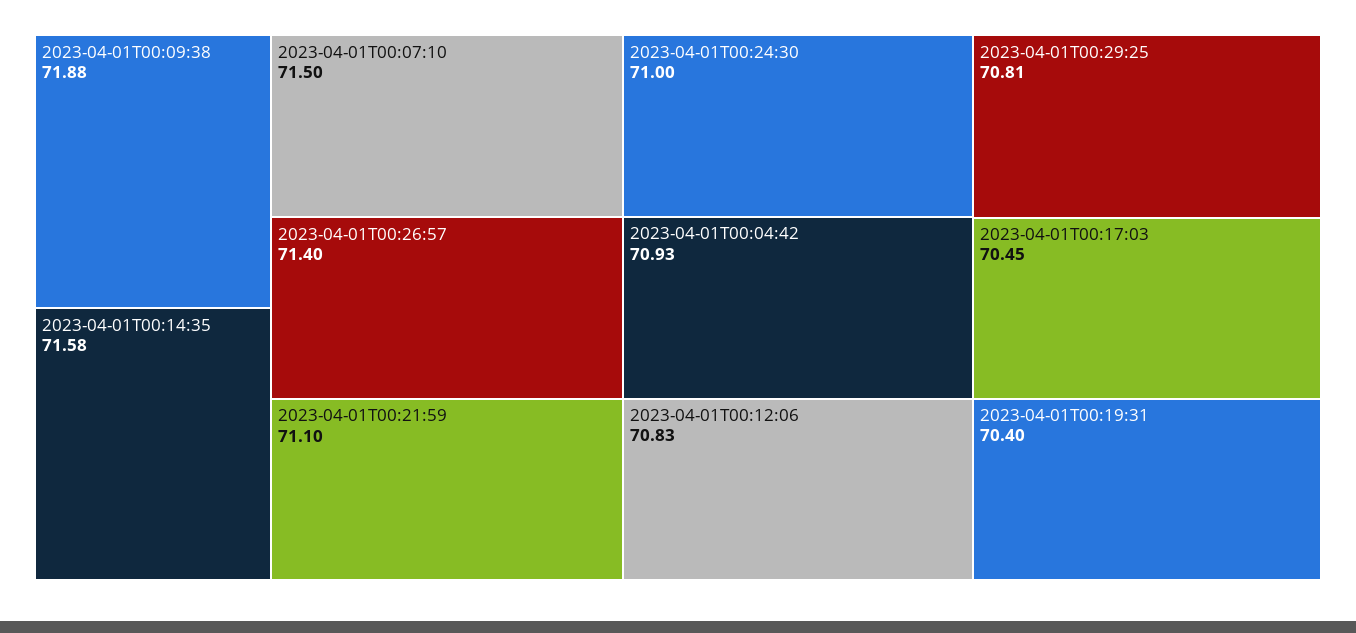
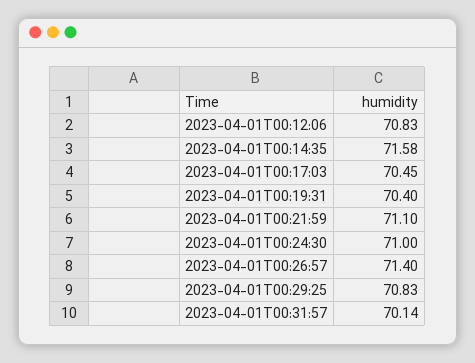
2023-04-01T00:09:38: 71.88 -> none
2023-04-01T00:07:10: 71.5 -> none
2023-04-01T00:04:42: 70.93 -> none
2023-04-01T00:29:25: 70.81 -> 70.83
2023-04-01T00:31:57: none -> 70.14

